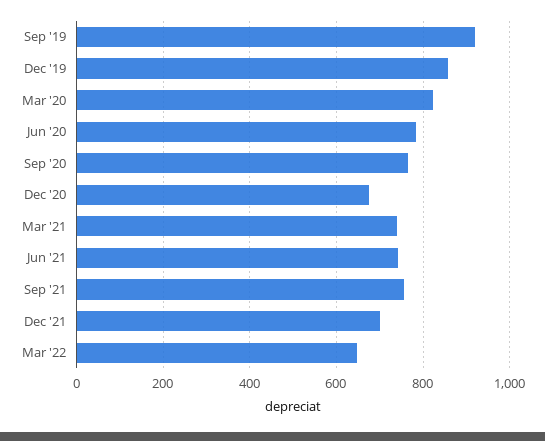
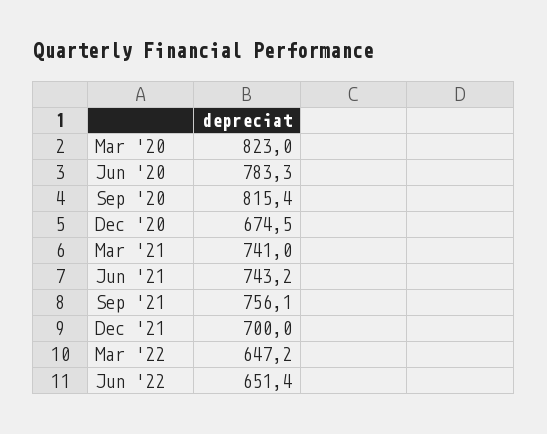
Sep '19: 920 -> none
Dec '19: 860 -> none
Sep '20: 760 -> 815.4
Jun '22: none -> 651.4

